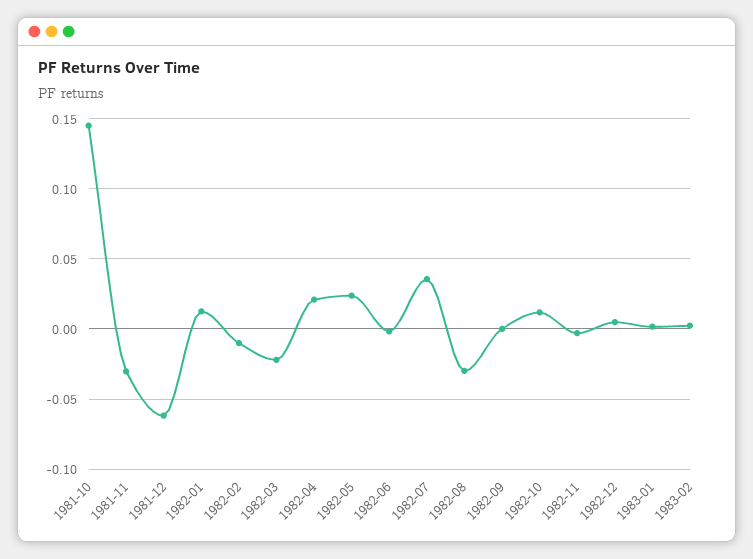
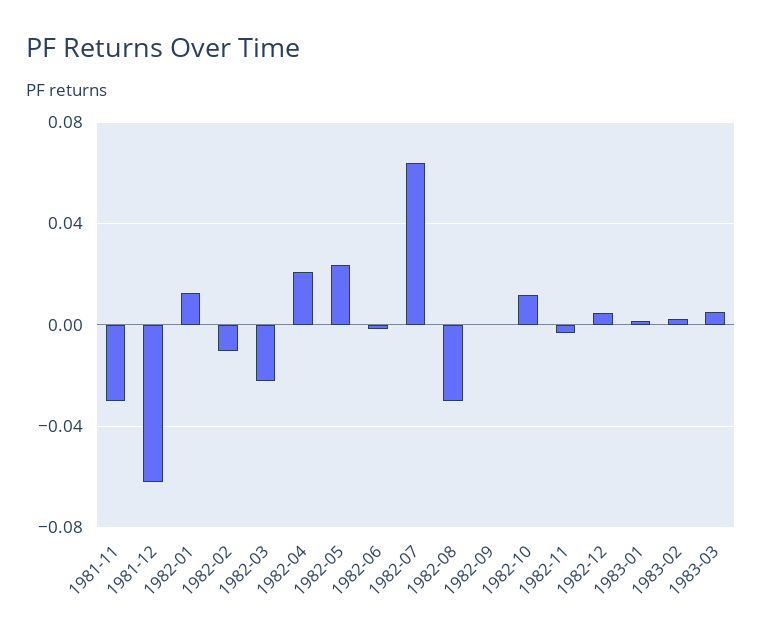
1981-10: 0.145 -> none
1982-07: 0.035 -> 0.065
1983-03: none -> 0.005

